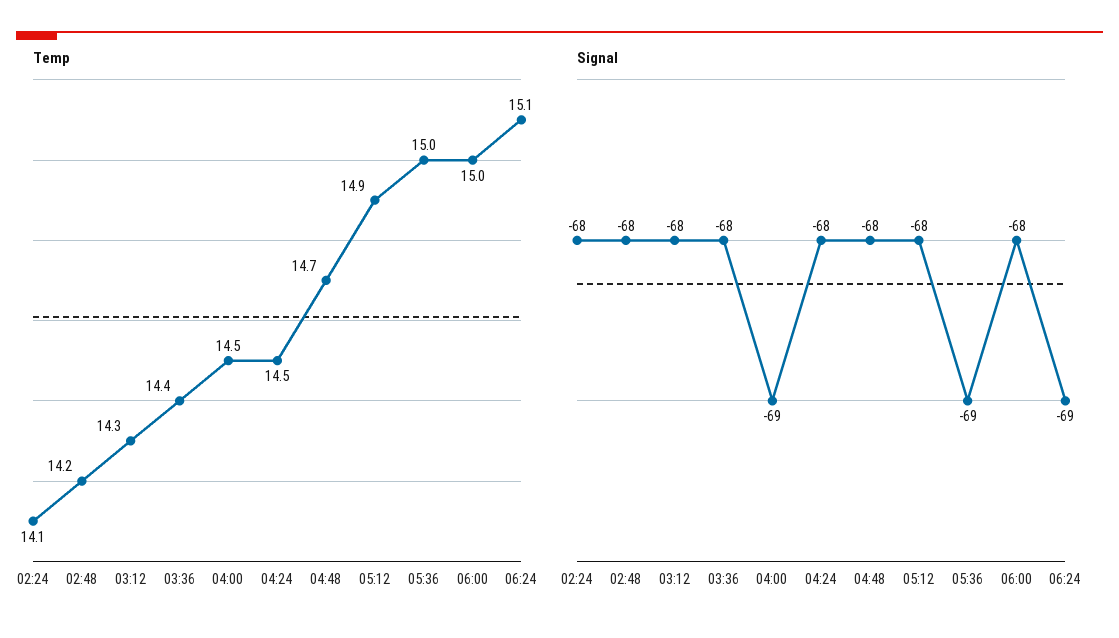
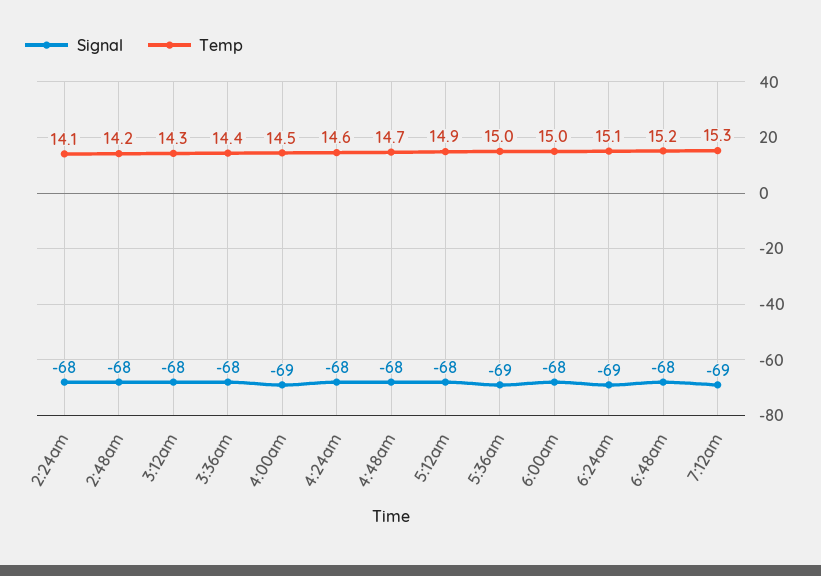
Temp, 04:24: 14.5 -> 14.6
Signal, 6:48am: none -> -68
Temp, 6:48am: none -> 15.2
Signal, 7:12am: none -> -69
Temp, 7:12am: none -> 15.3

